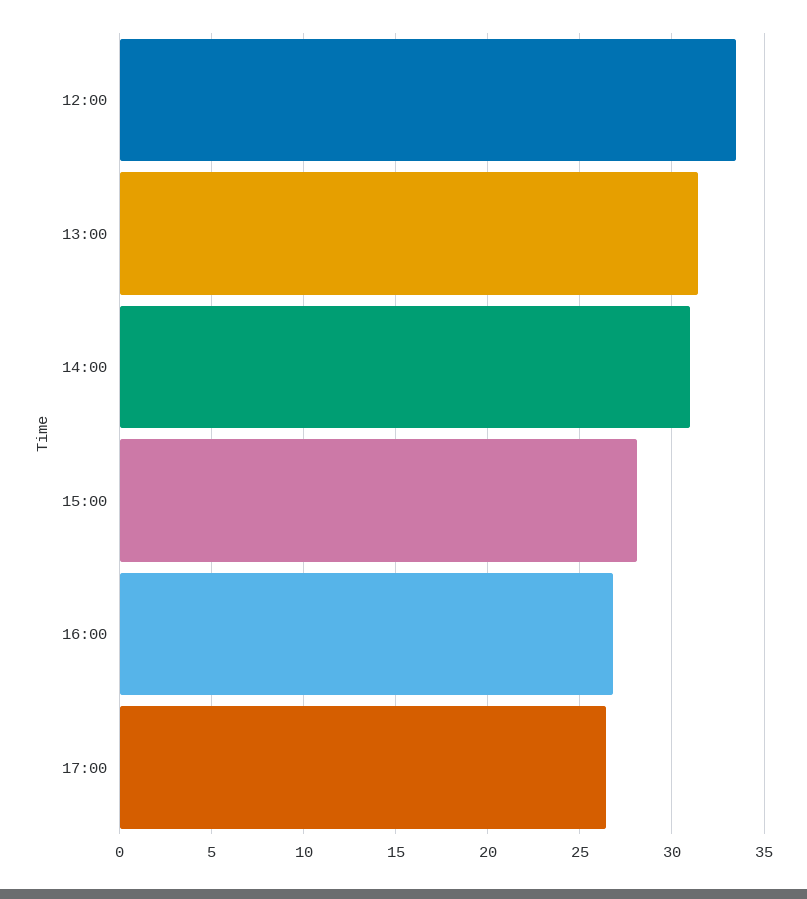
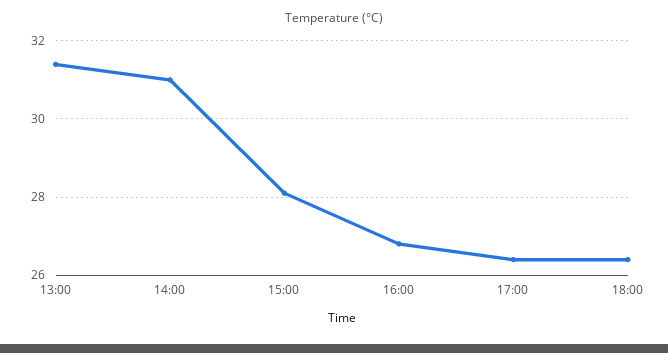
12:00: 33.5 -> none
18:00: none -> 26.5

